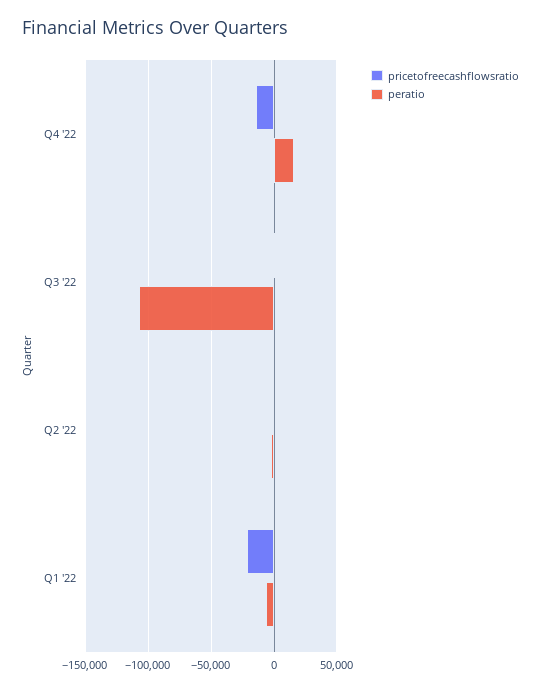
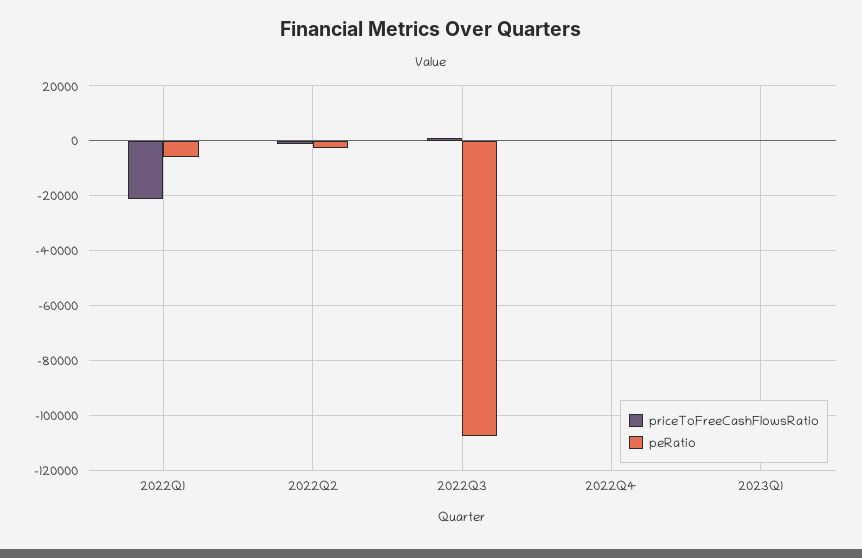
pricetofreecashflowsratio, Q4 '22: -15000 -> 0
peratio, Q4 '22: 15000 -> 0
pricetofreecashflowsratio, 2023Q1: none -> 0
peratio, 2023Q1: none -> 0

